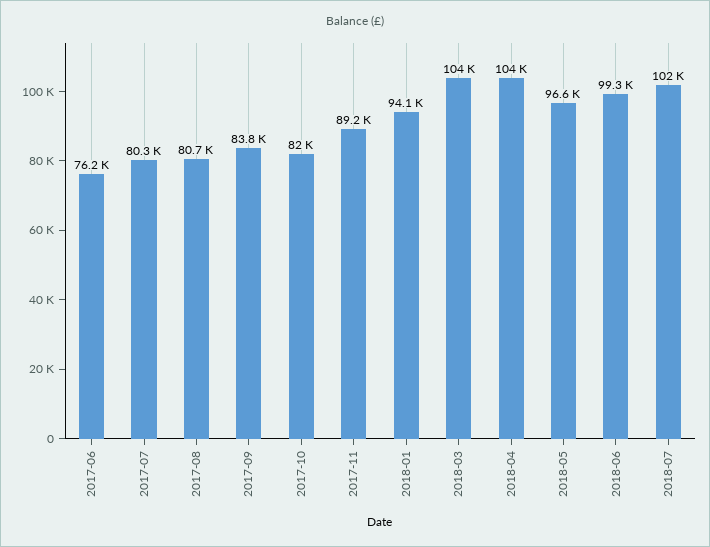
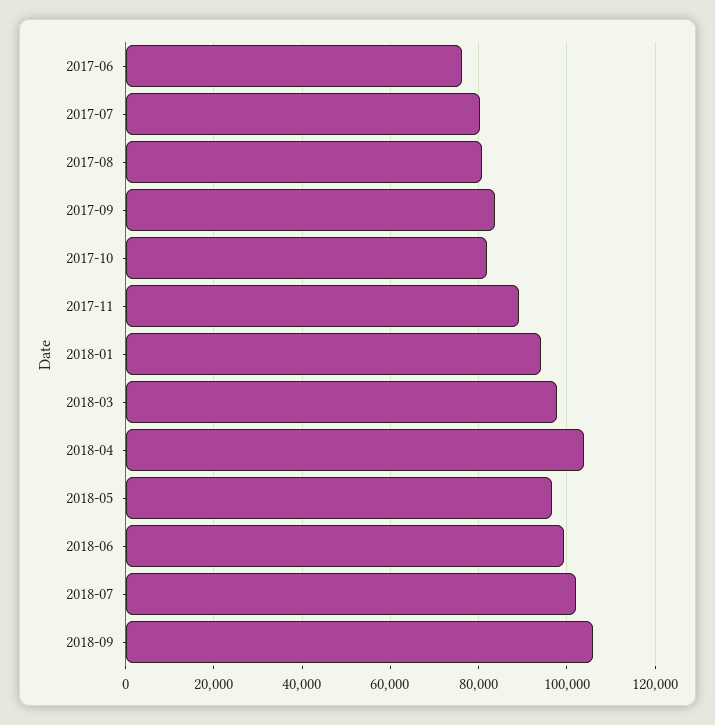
2018-03: 104000 -> 98000
2018-09: none -> 106000

